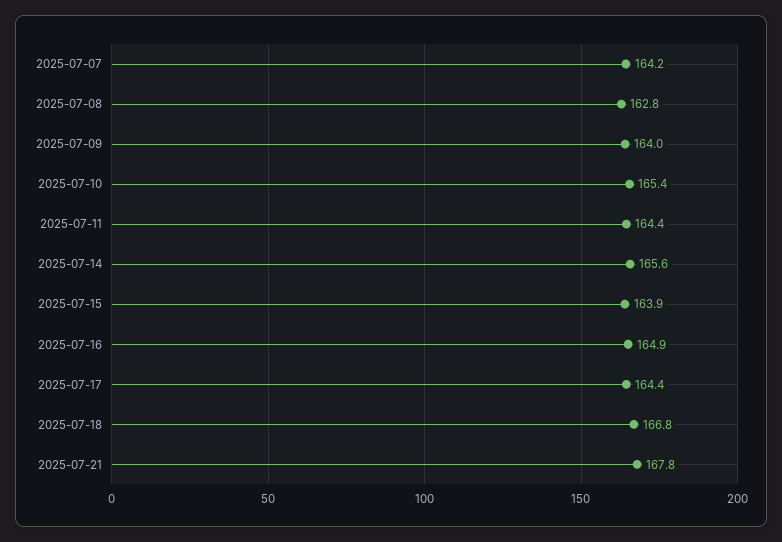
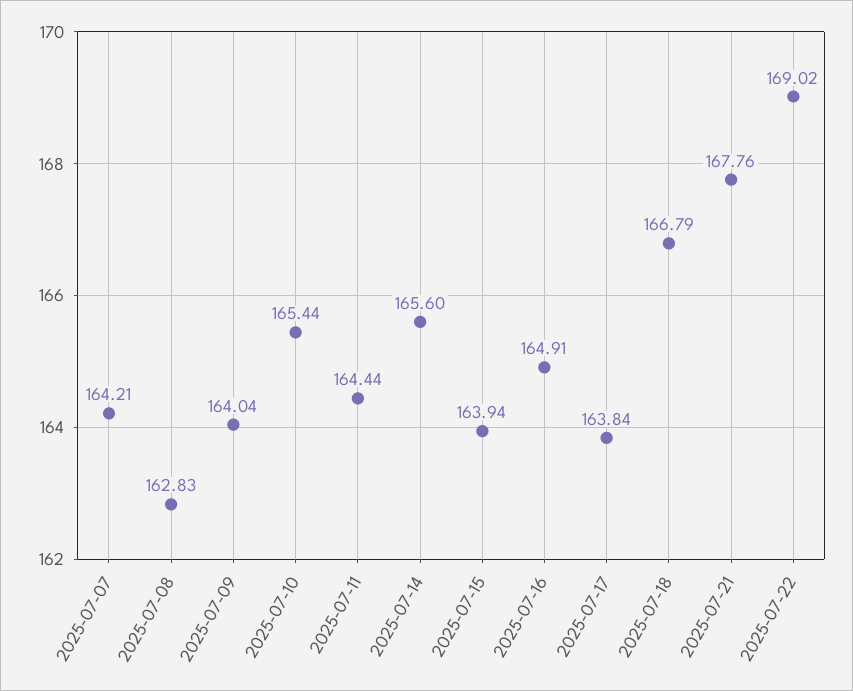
2025-07-17: 164.4 -> 163.84
2025-07-22: none -> 169.02

